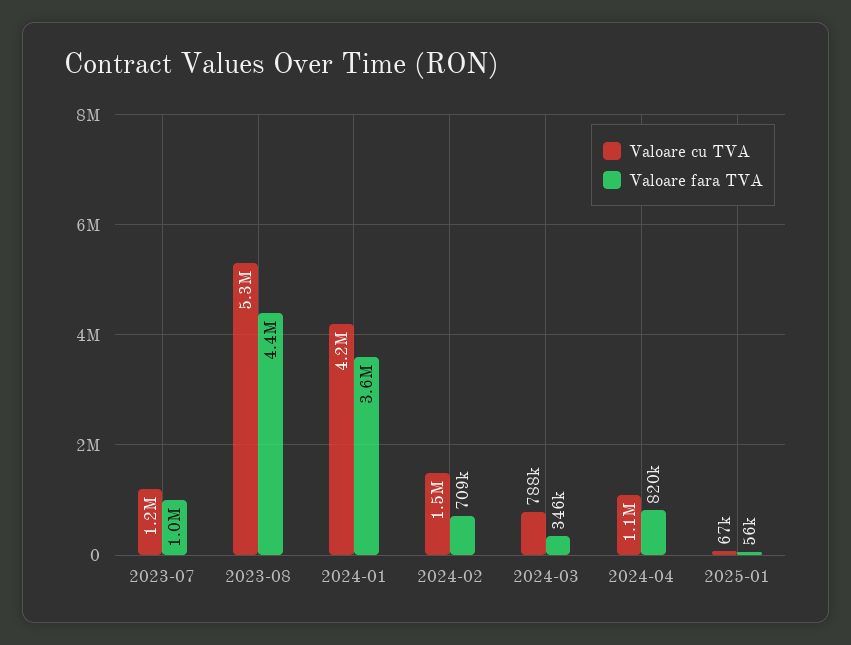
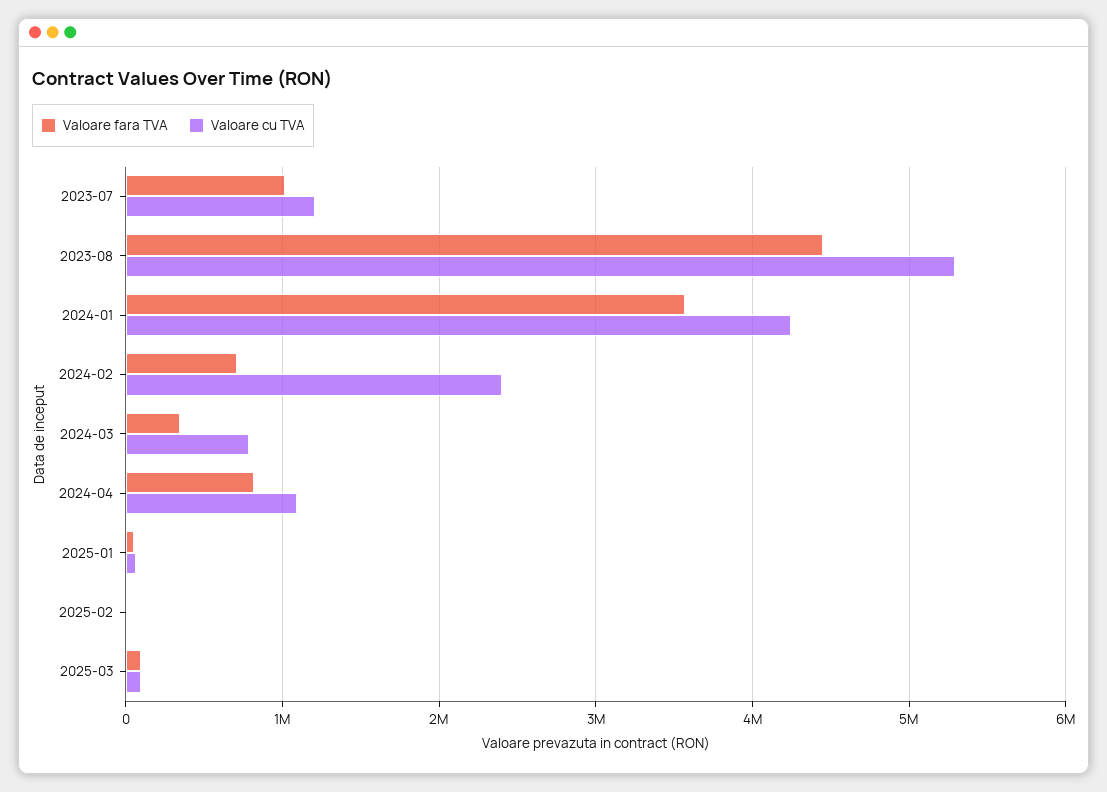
Valoare cu TVA, 2024-02: 1500000 -> 2400000
Valoare fara TVA, 2025-02: none -> 0
Valoare cu TVA, 2025-02: none -> 0
Valoare fara TVA, 2025-03: none -> 100000
Valoare cu TVA, 2025-03: none -> 100000

